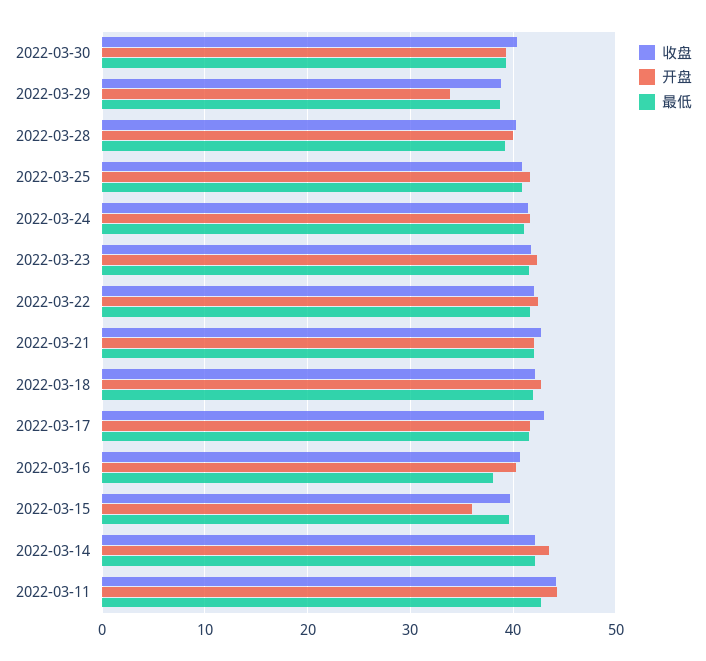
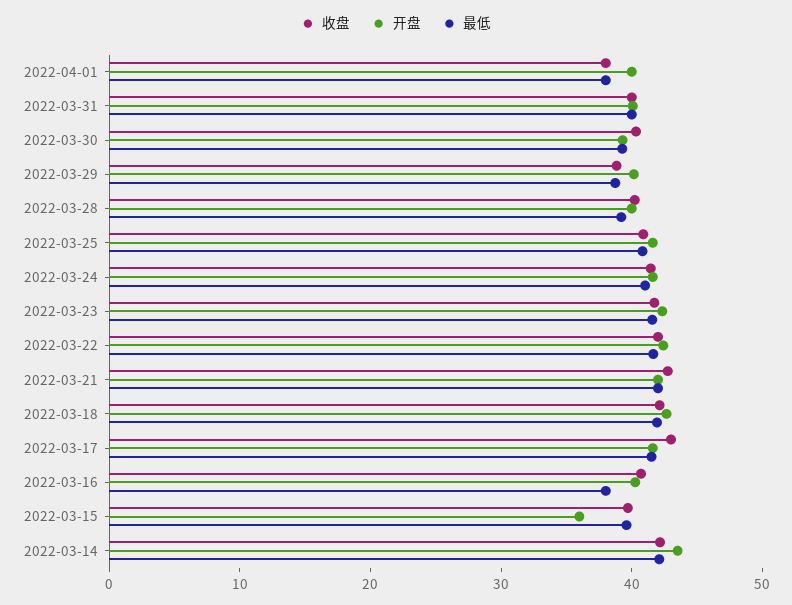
开盘, 2022-03-29: 34 -> 40
收盘, 2022-03-11: 44 -> none
开盘, 2022-03-11: 44 -> none
最低, 2022-03-11: 43 -> none
收盘, 2022-04-01: none -> 38
开盘, 2022-04-01: none -> 40
最低, 2022-04-01: none -> 38
收盘, 2022-03-31: none -> 40
开盘, 2022-03-31: none -> 40
最低, 2022-03-31: none -> 40

